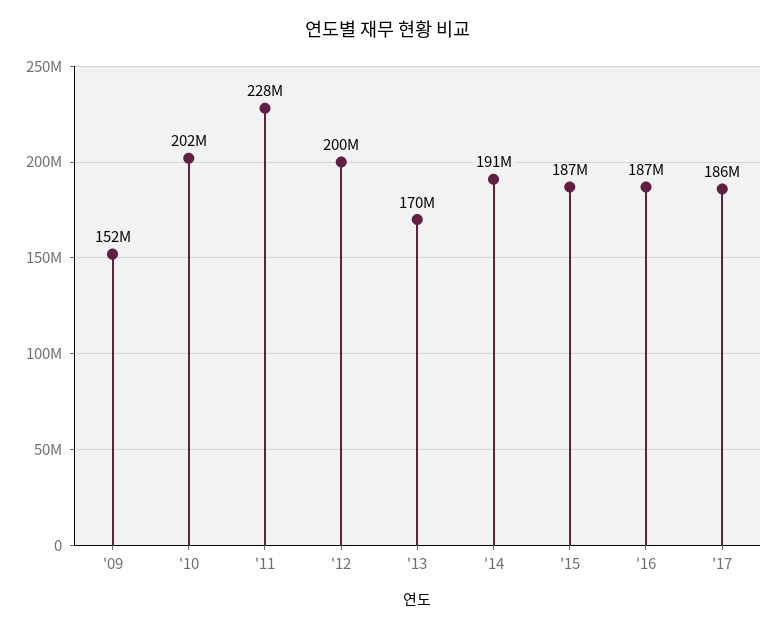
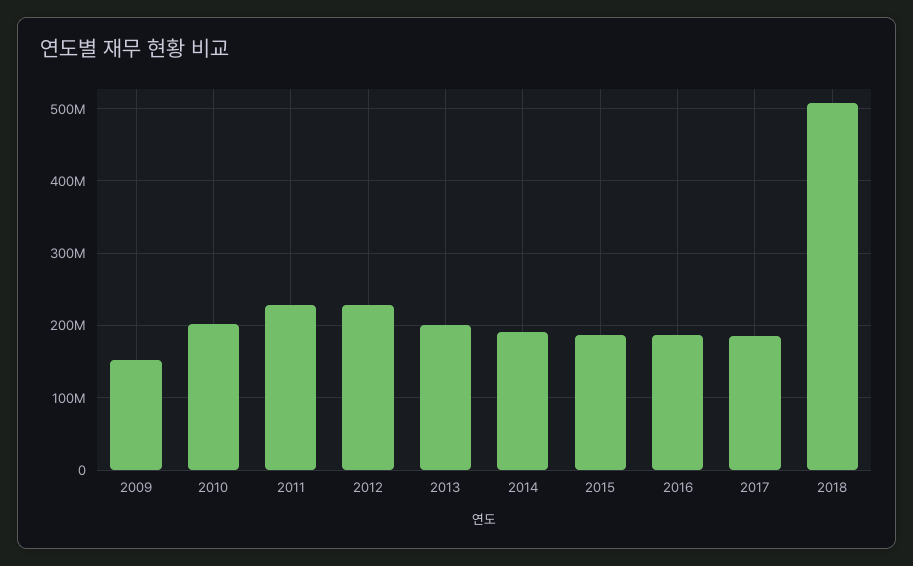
'12: 200000000 -> 230000000
'13: 170000000 -> 200000000
2018: none -> 510000000

